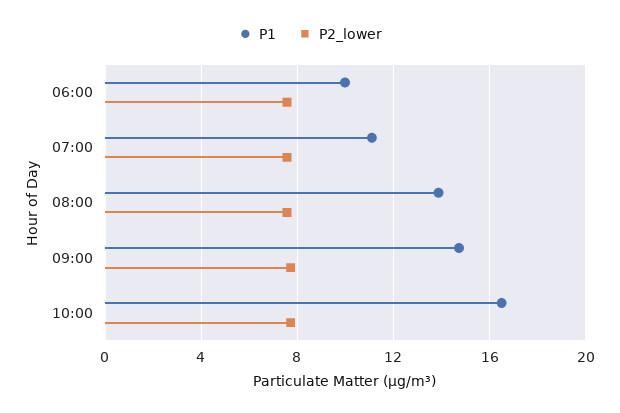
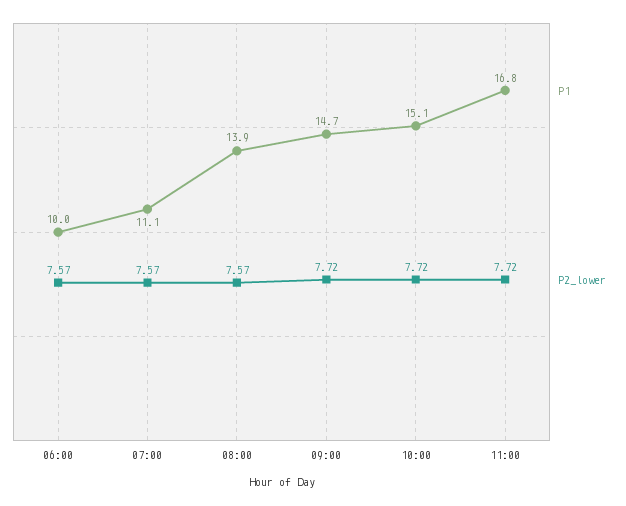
P1, 10:00: 16.5 -> 15.1
P1, 11:00: none -> 16.8
P2_lower, 11:00: none -> 7.72

